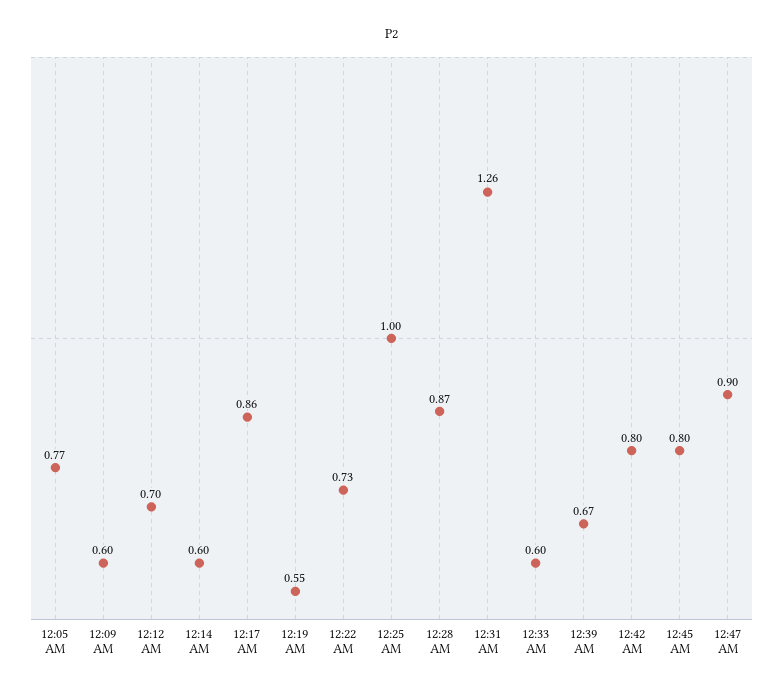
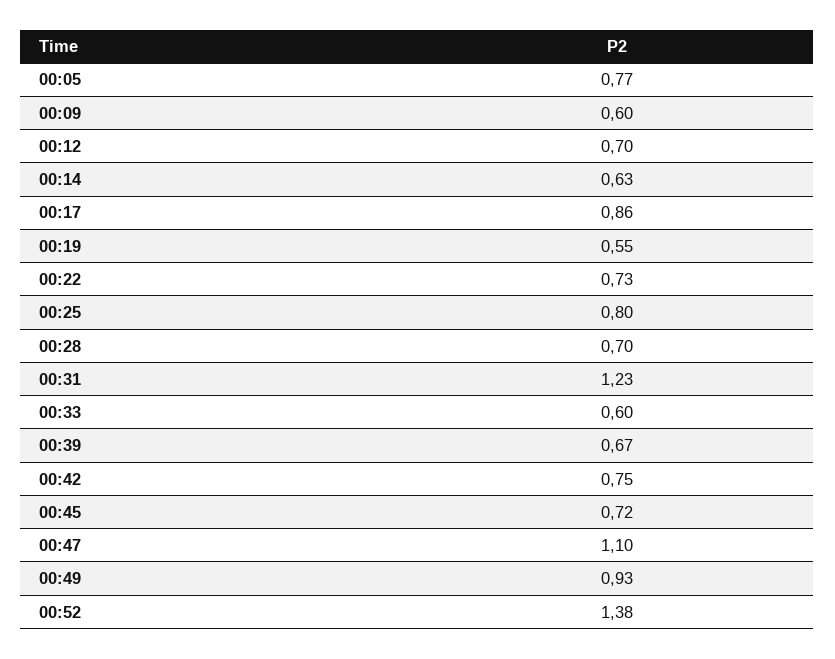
12:14 AM: 0.6 -> 0.63
12:25 AM: 1 -> 0.8
12:28 AM: 0.87 -> 0.7
12:31 AM: 1.26 -> 1.23
12:42 AM: 0.8 -> 0.75
12:45 AM: 0.8 -> 0.72
12:47 AM: 0.9 -> 1.1
00:49: none -> 0.93
00:52: none -> 1.38

